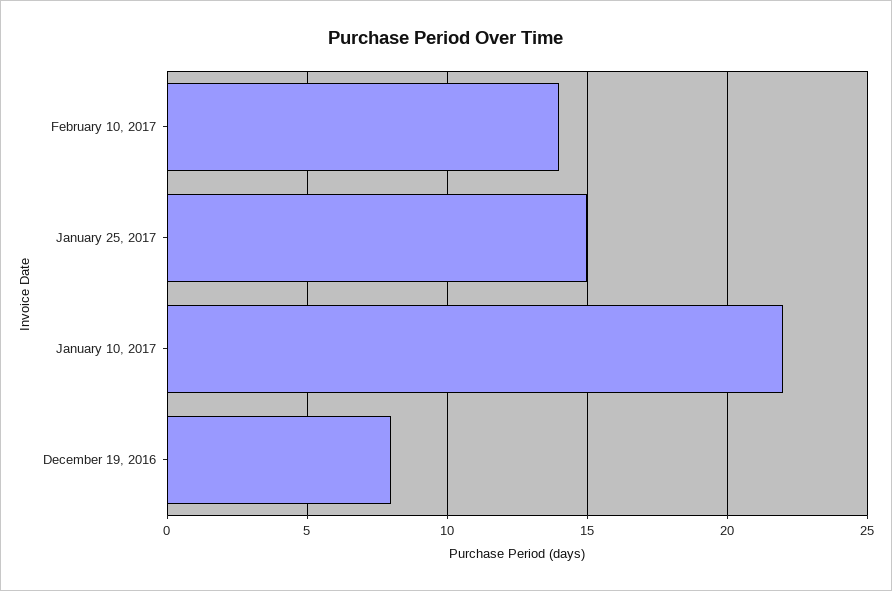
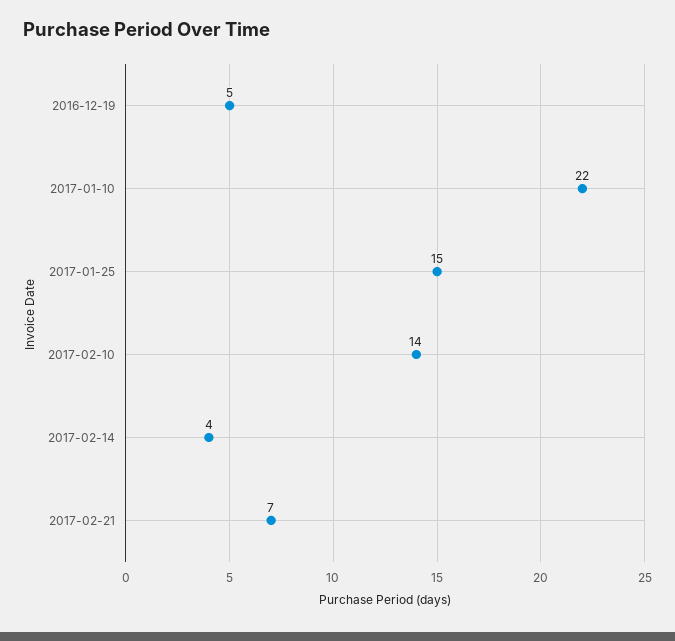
December 19, 2016: 8 -> 5
2017-02-14: none -> 4
2017-02-21: none -> 7

